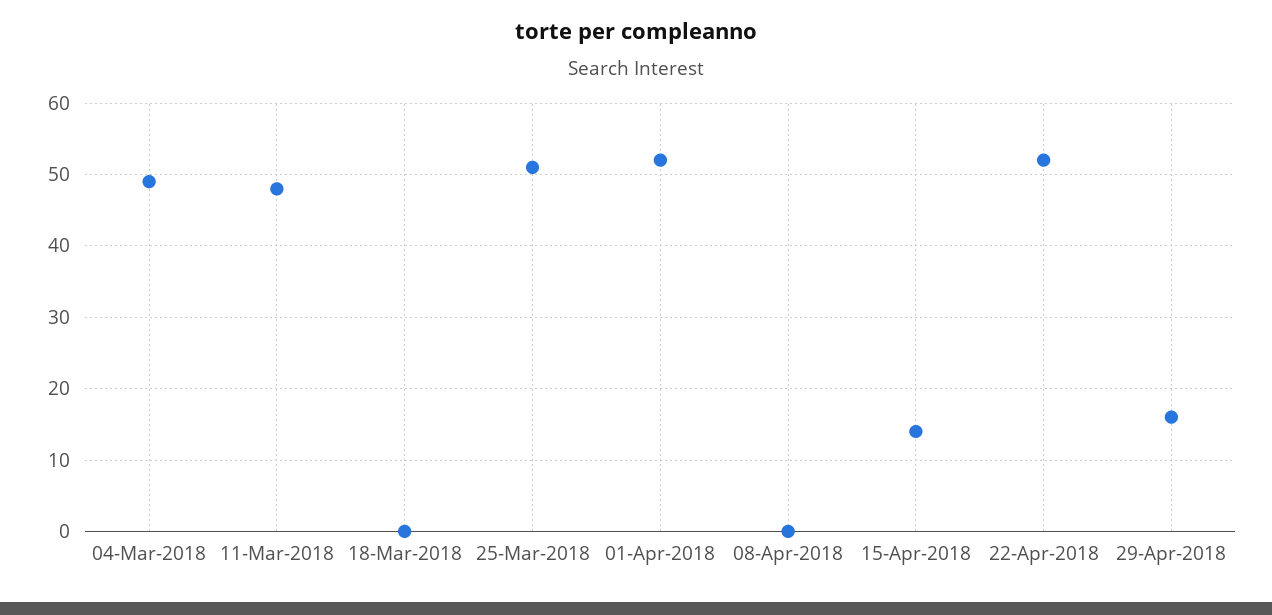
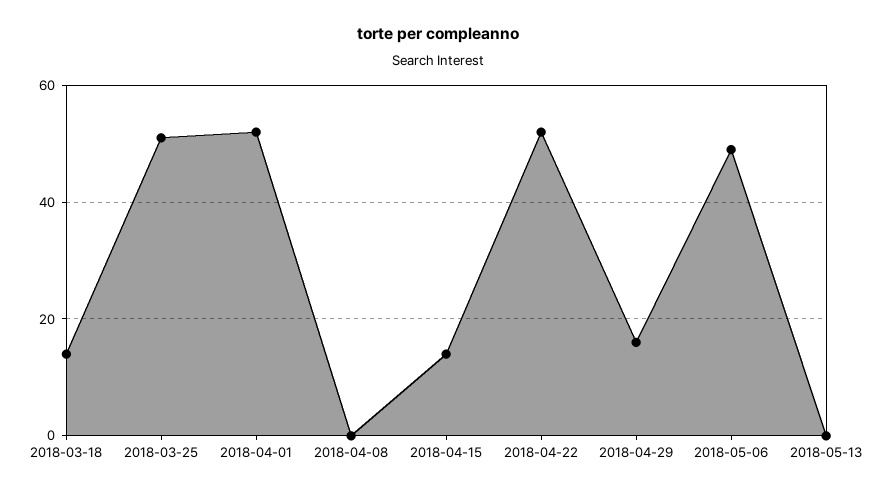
04-Mar-2018: 49 -> none
11-Mar-2018: 48 -> none
18-Mar-2018: 0 -> 15
2018-05-06: none -> 50
2018-05-13: none -> 0

